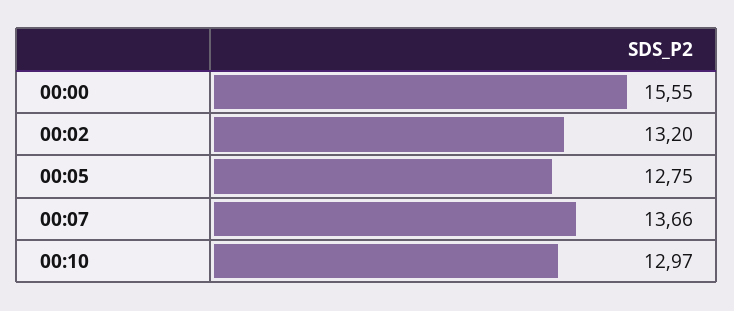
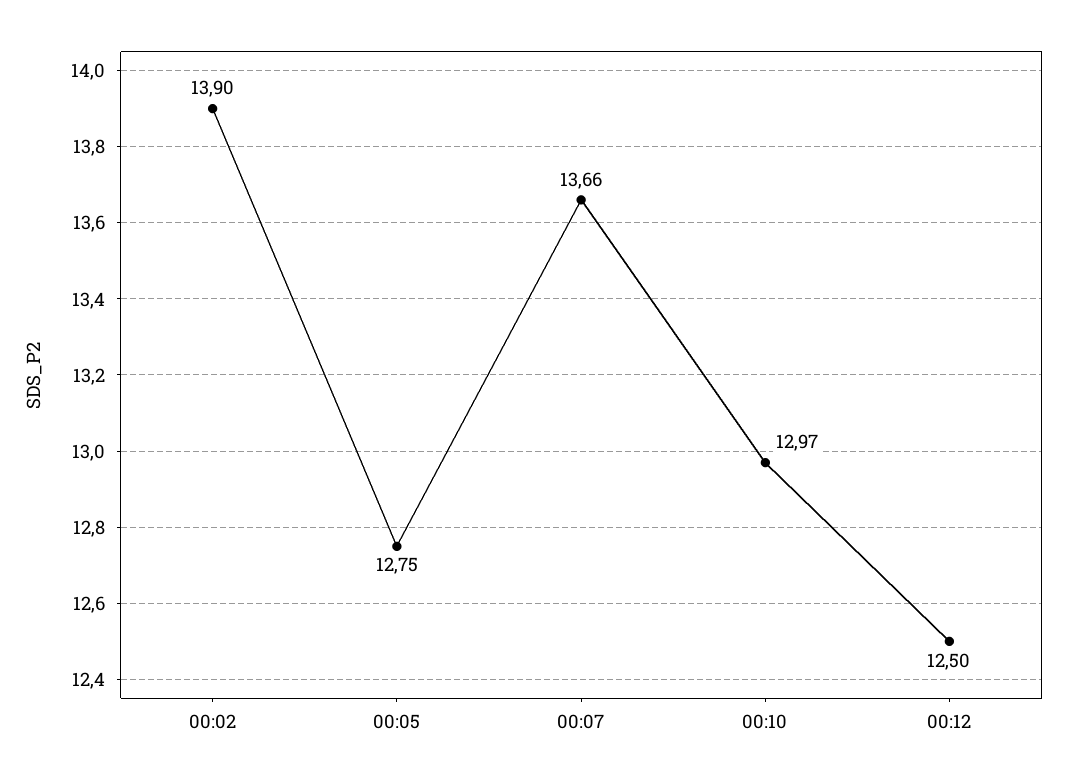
00:00: 15.55 -> none
00:02: 13.2 -> 13.9
00:12: none -> 12.5

